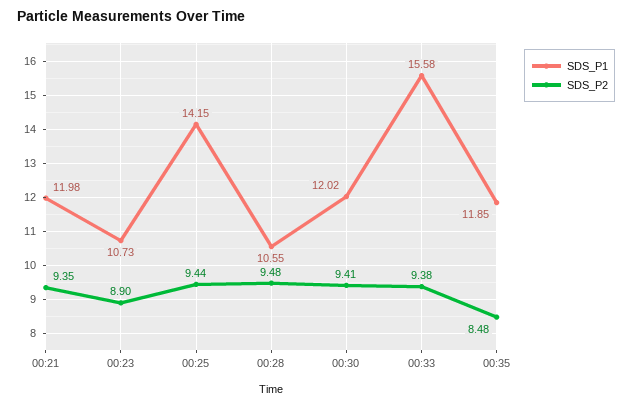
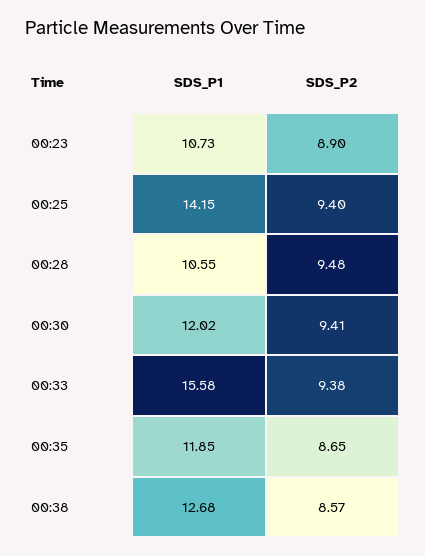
SDS_P1, 00:21: 11.98 -> none
SDS_P2, 00:21: 9.35 -> none
SDS_P2, 00:25: 9.44 -> 9.4
SDS_P2, 00:35: 8.48 -> 8.65
SDS_P1, 00:38: none -> 12.68
SDS_P2, 00:38: none -> 8.57

